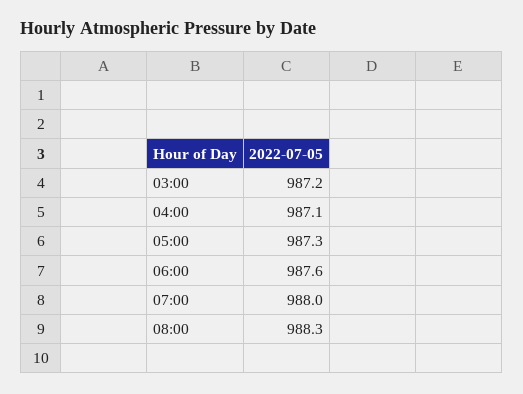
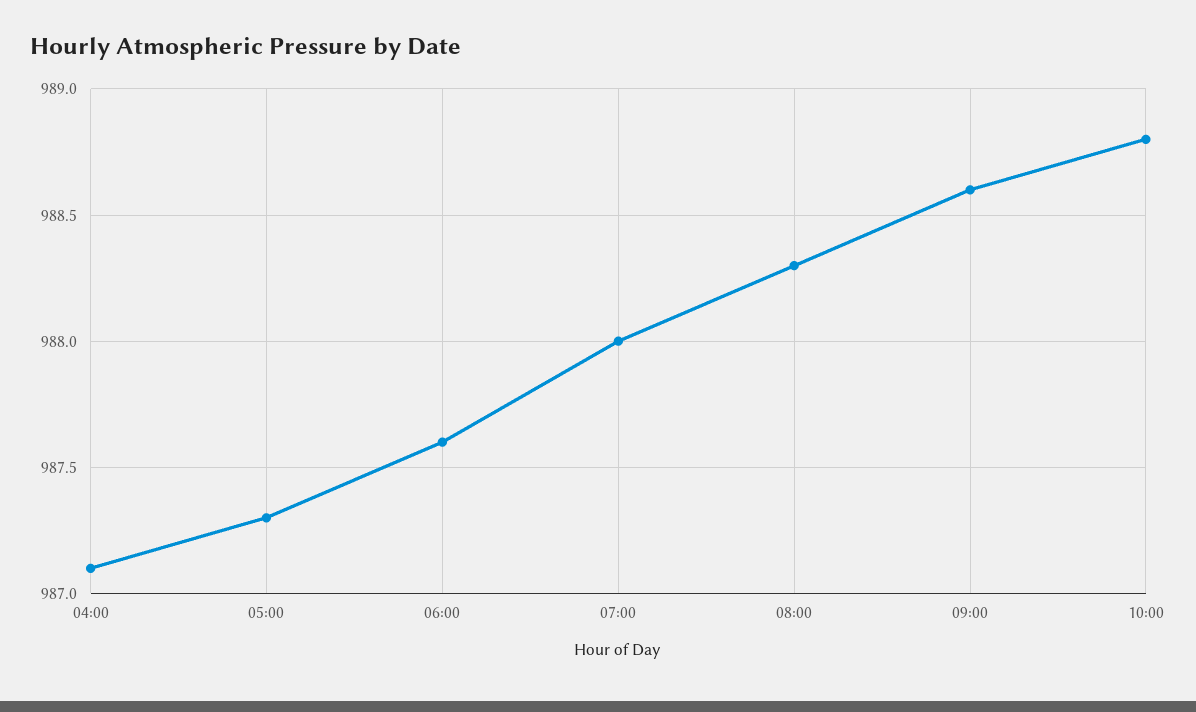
03:00: 987.2 -> none
09:00: none -> 988.6
10:00: none -> 988.8

